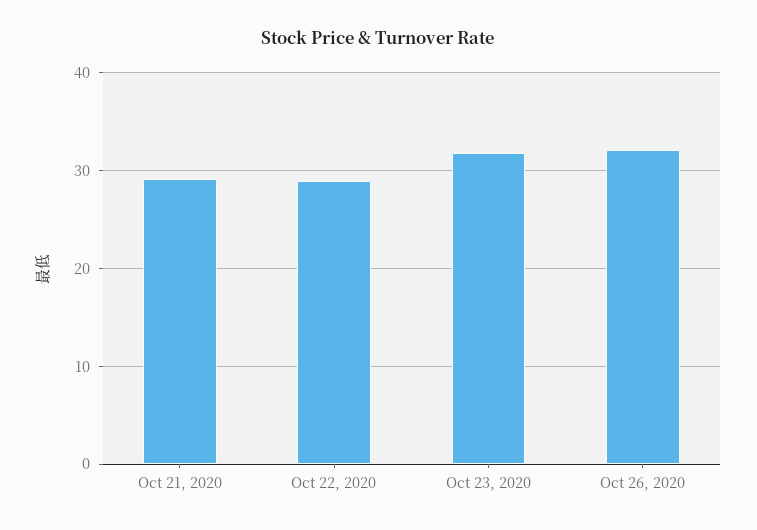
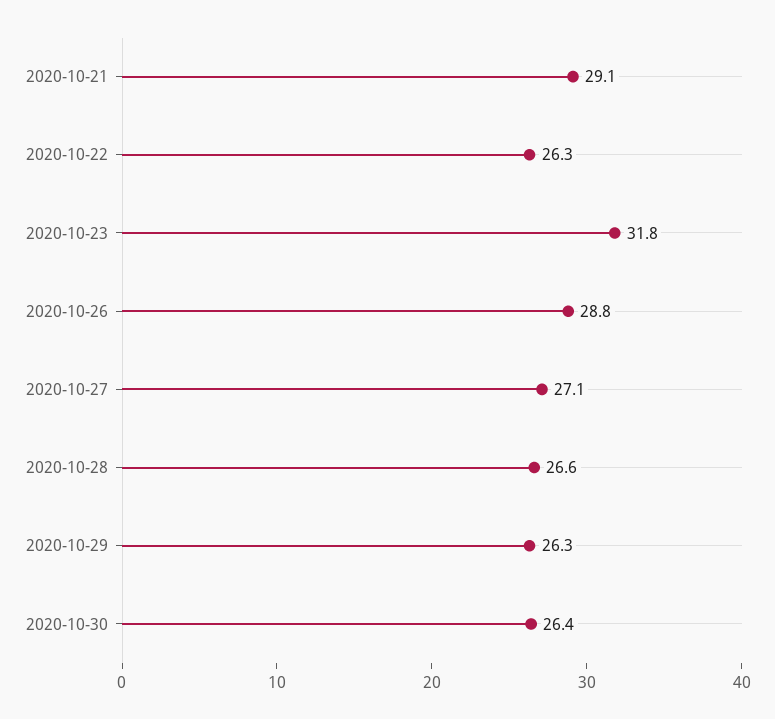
Oct 22, 2020: 29 -> 26.3
Oct 26, 2020: 32 -> 28.8
2020-10-27: none -> 27.1
2020-10-28: none -> 26.6
2020-10-29: none -> 26.3
2020-10-30: none -> 26.4

